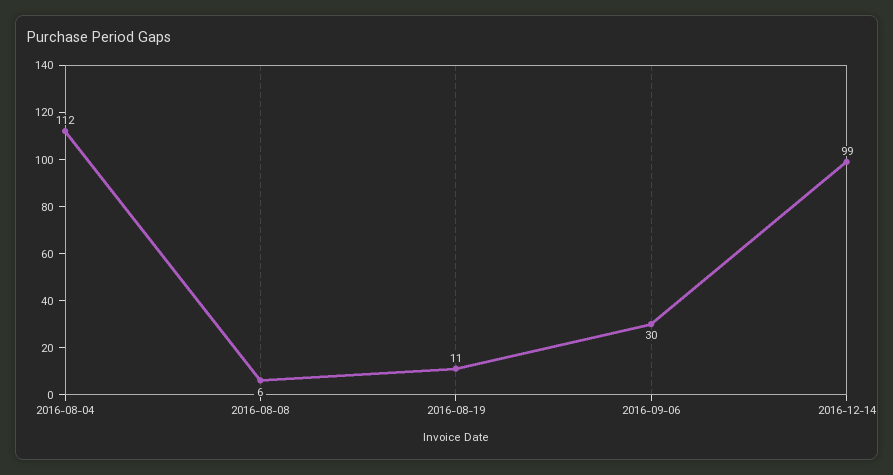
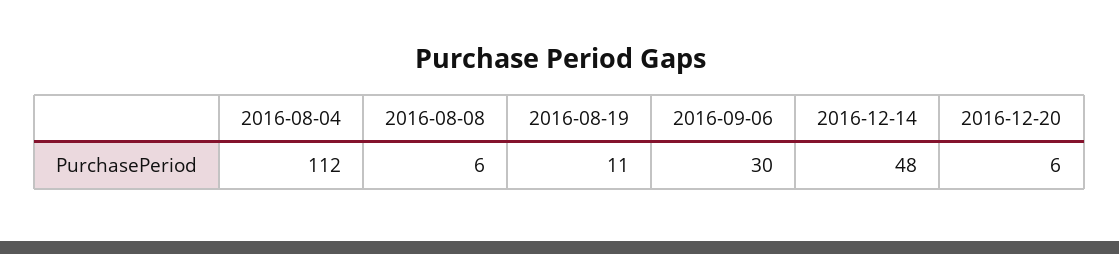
2016-12-14: 99 -> 48
2016-12-20: none -> 6

